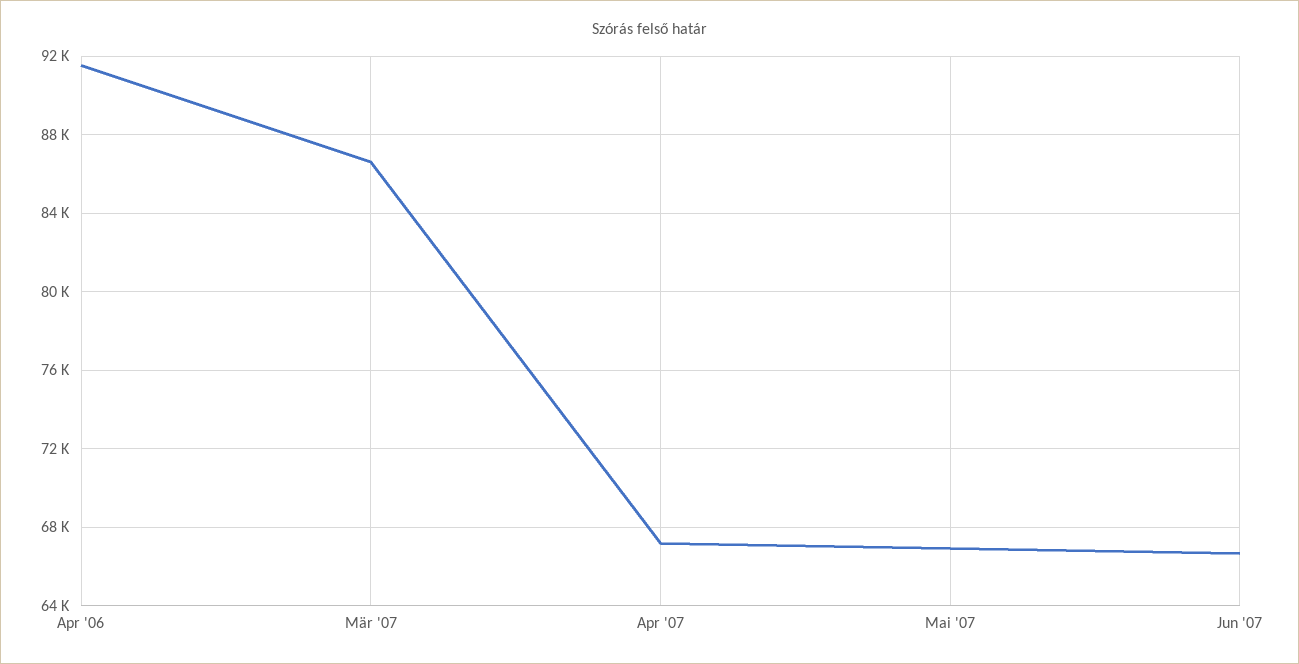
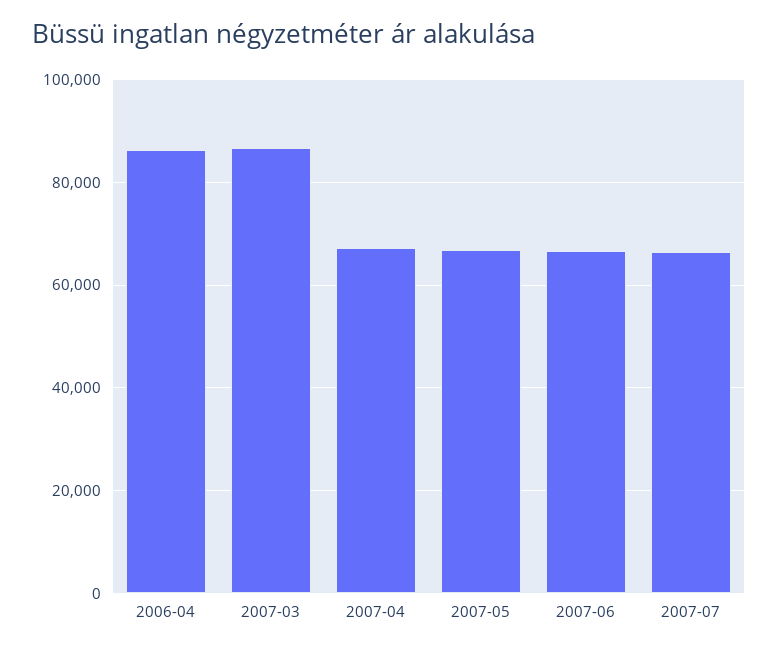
Apr '06: 91500 -> 86000
2007-07: none -> 66000

